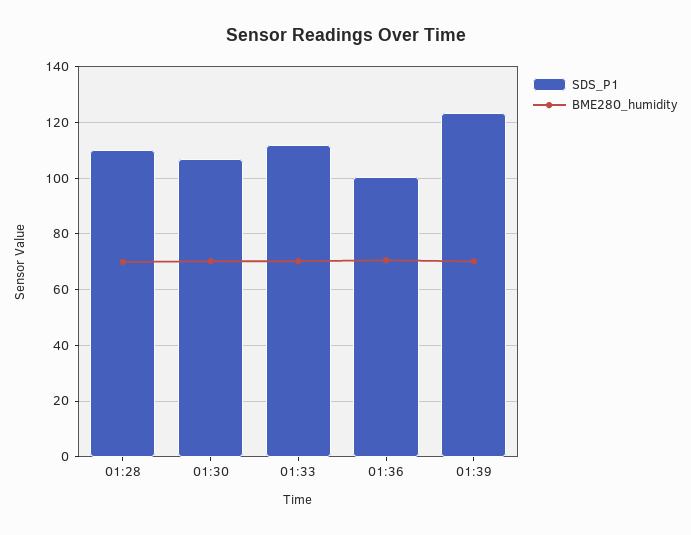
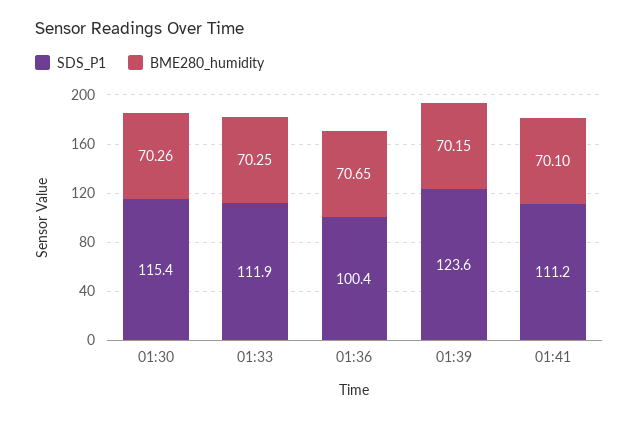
SDS_P1, 01:28: 110 -> none
BME280_humidity, 01:28: 70 -> none
SDS_P1, 01:30: 107.5 -> 115.4
SDS_P1, 01:41: none -> 111.2
BME280_humidity, 01:41: none -> 70.1

